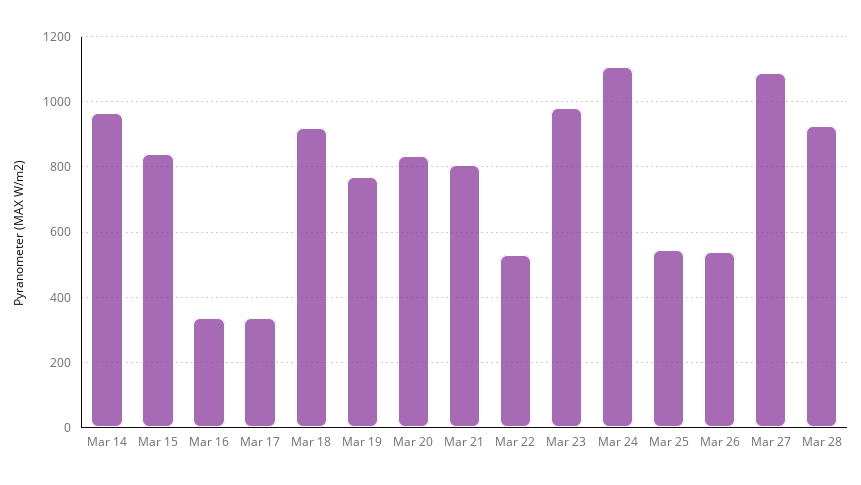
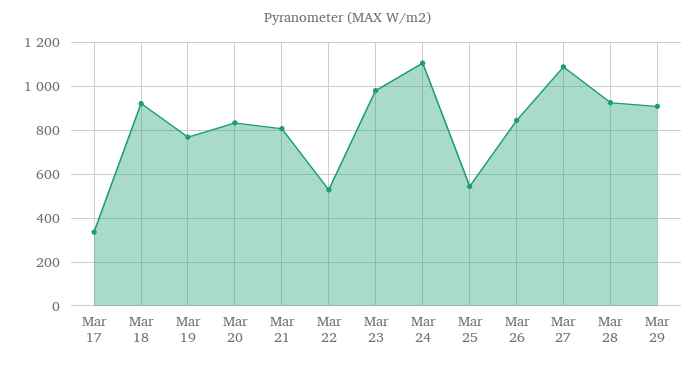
Mar 14: 960 -> none
Mar 15: 840 -> none
Mar 16: 340 -> none
Mar 26: 540 -> 850
Mar 29: none -> 900

